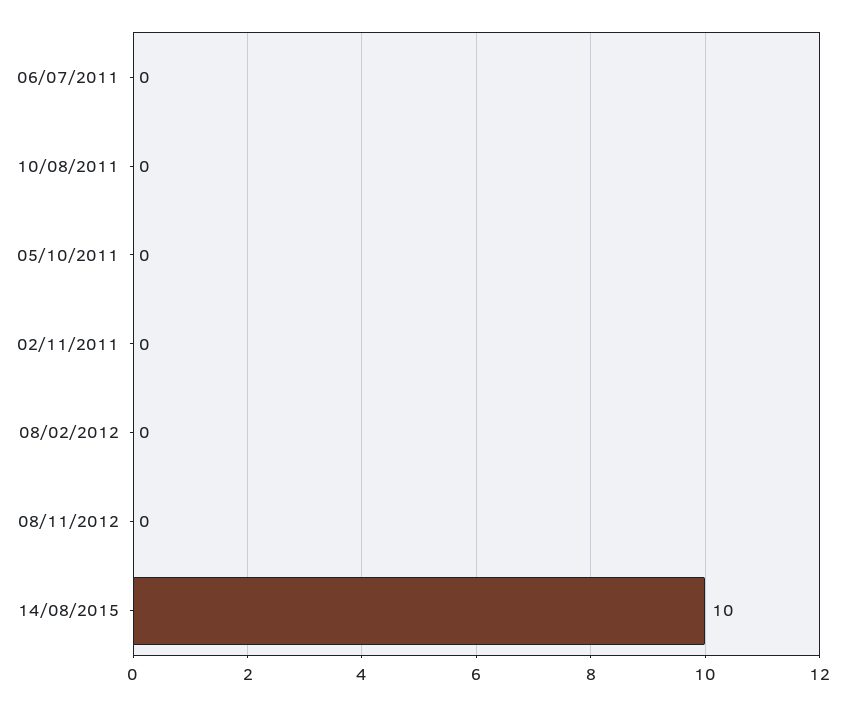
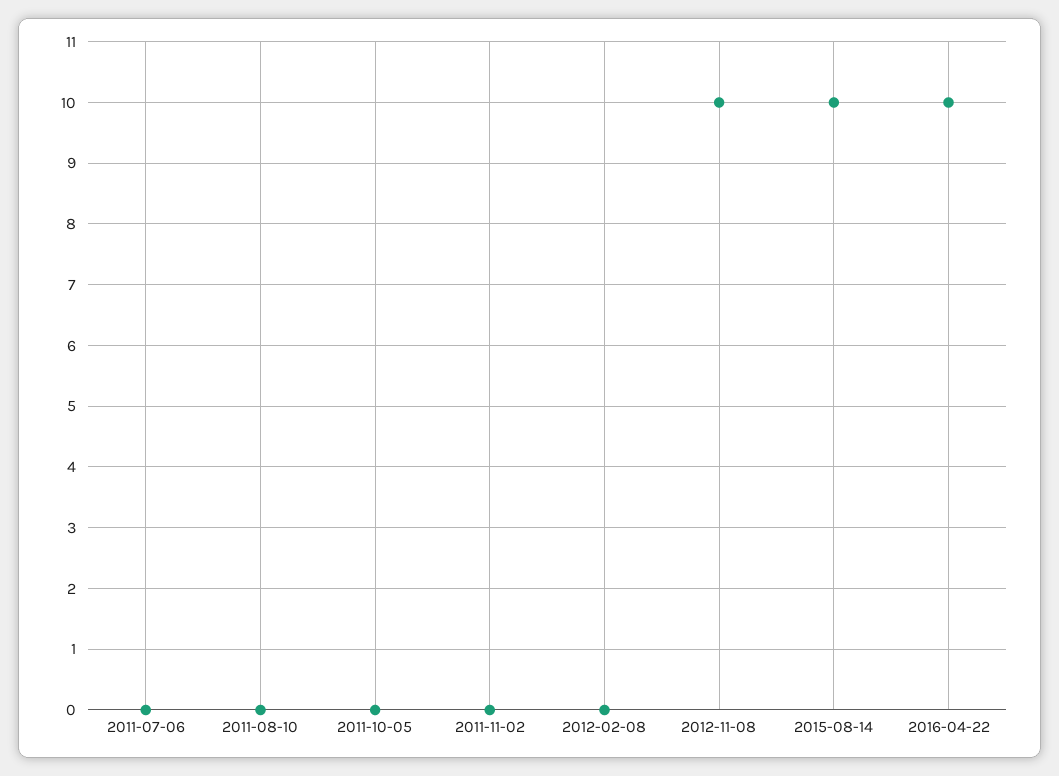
08/11/2012: 0 -> 10
2016-04-22: none -> 10

